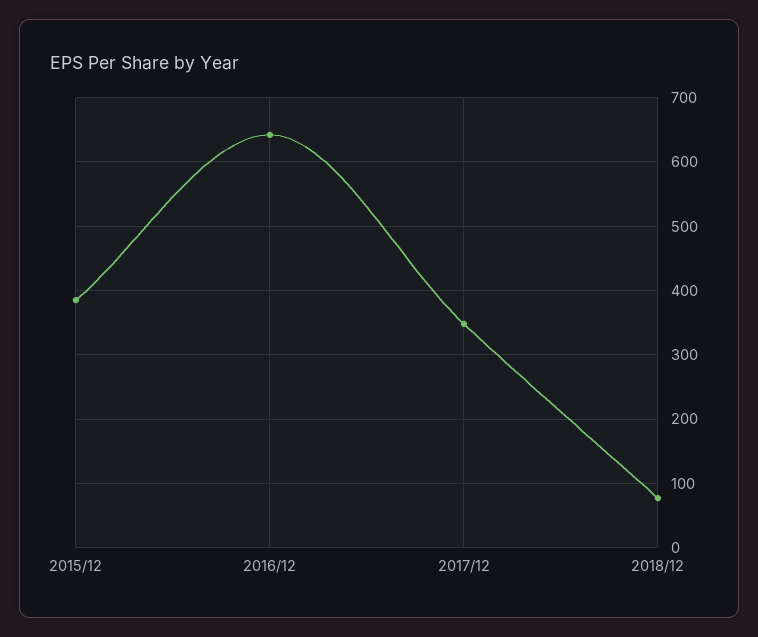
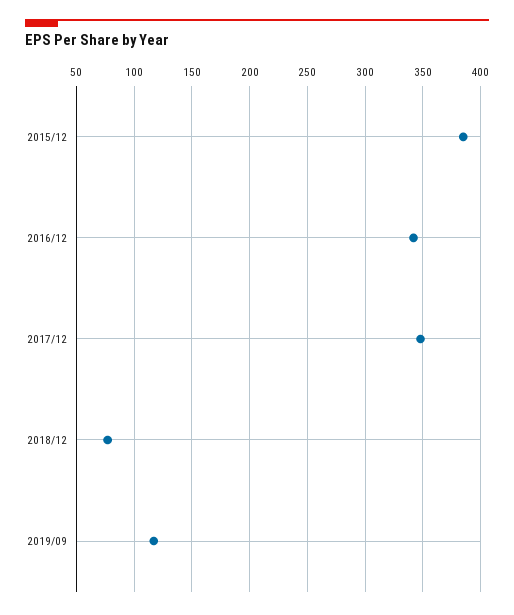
2016/12: 640 -> 340
2019/09: none -> 120

